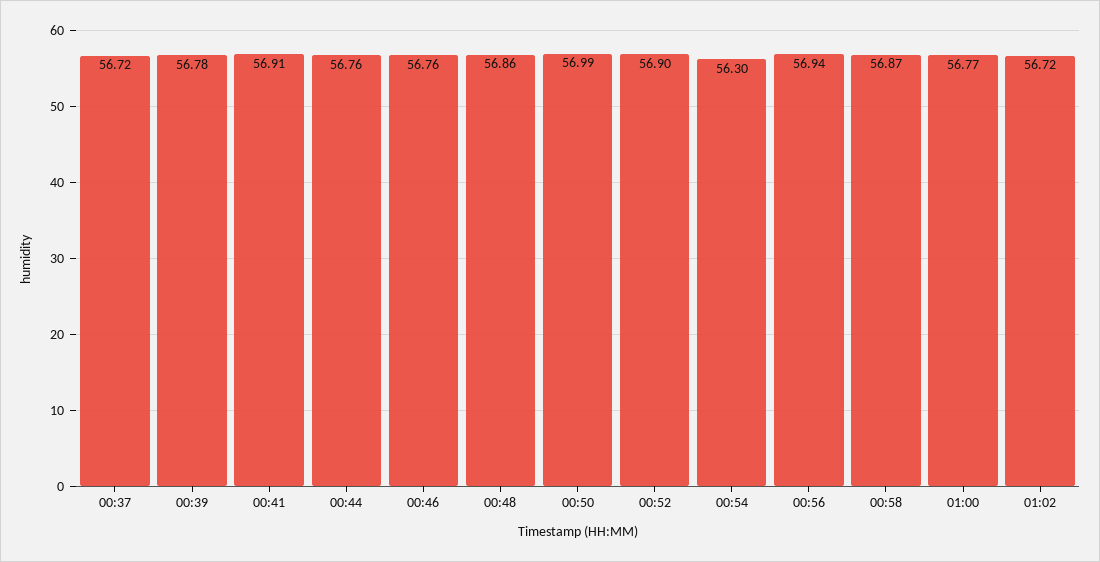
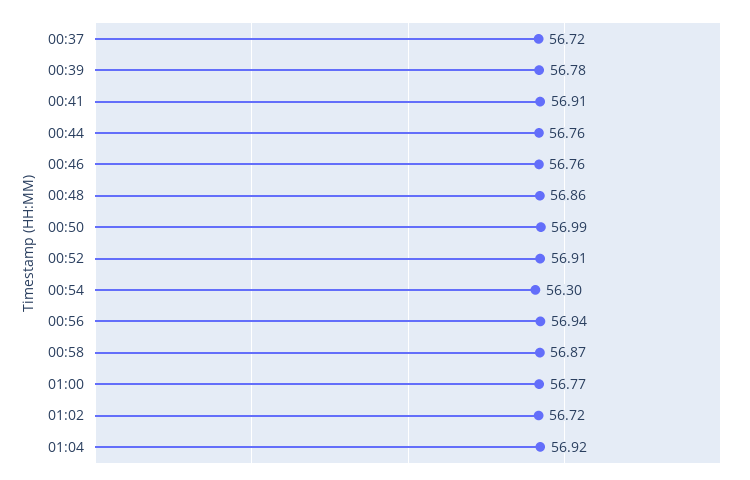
00:52: 56.9 -> 56.91
01:04: none -> 56.92

